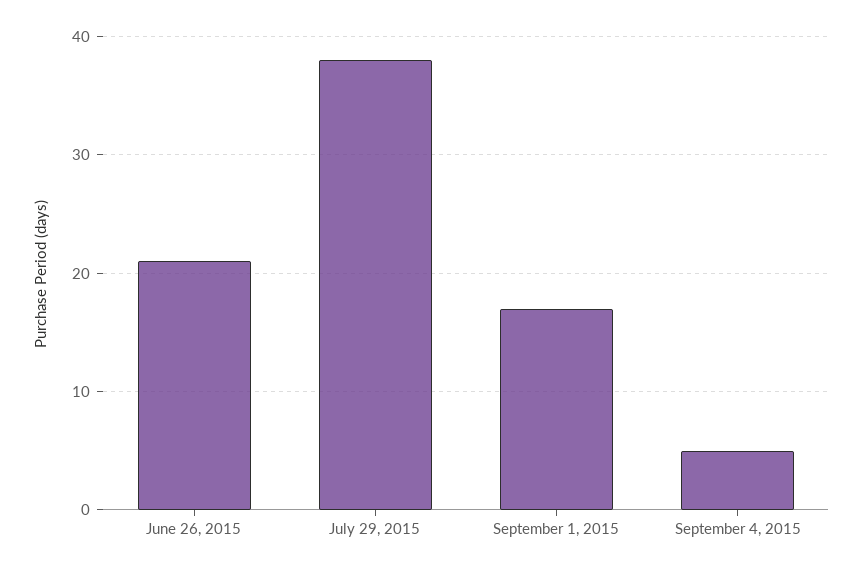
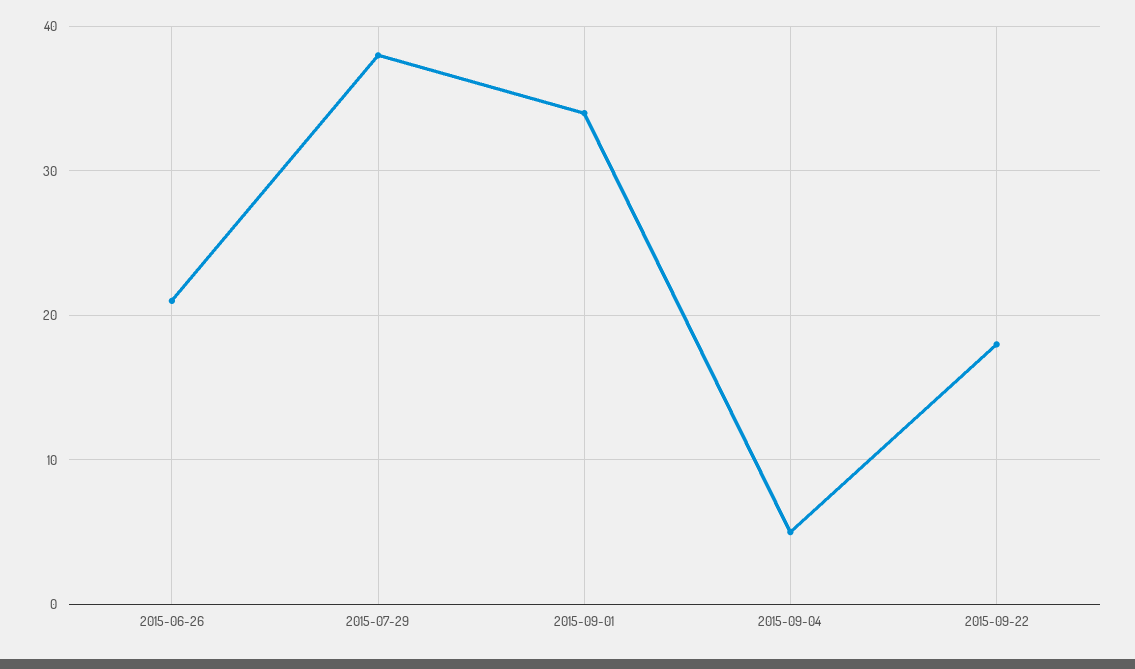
September 1, 2015: 17 -> 34
2015-09-22: none -> 18

